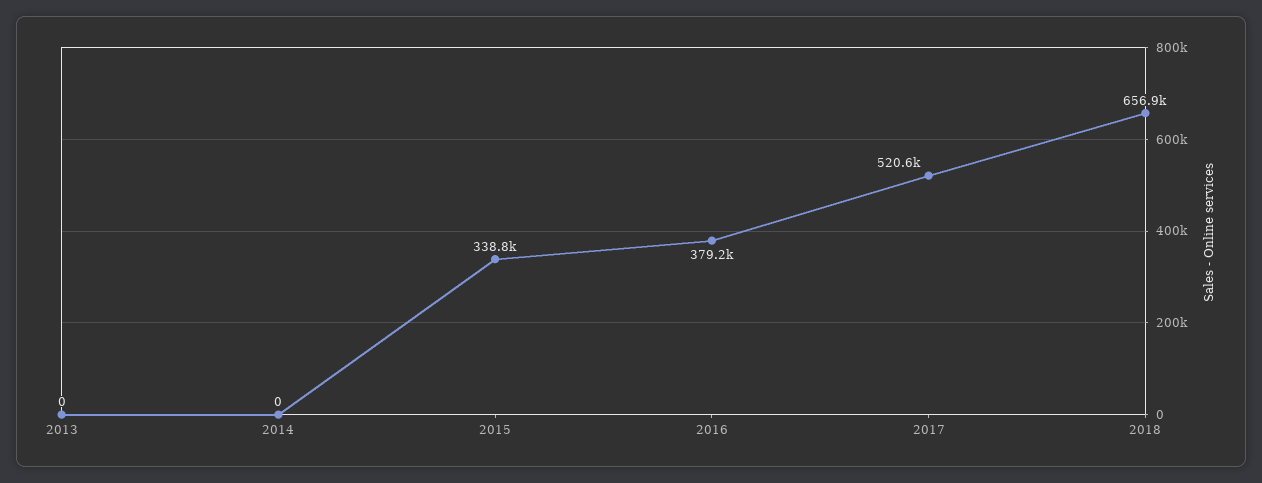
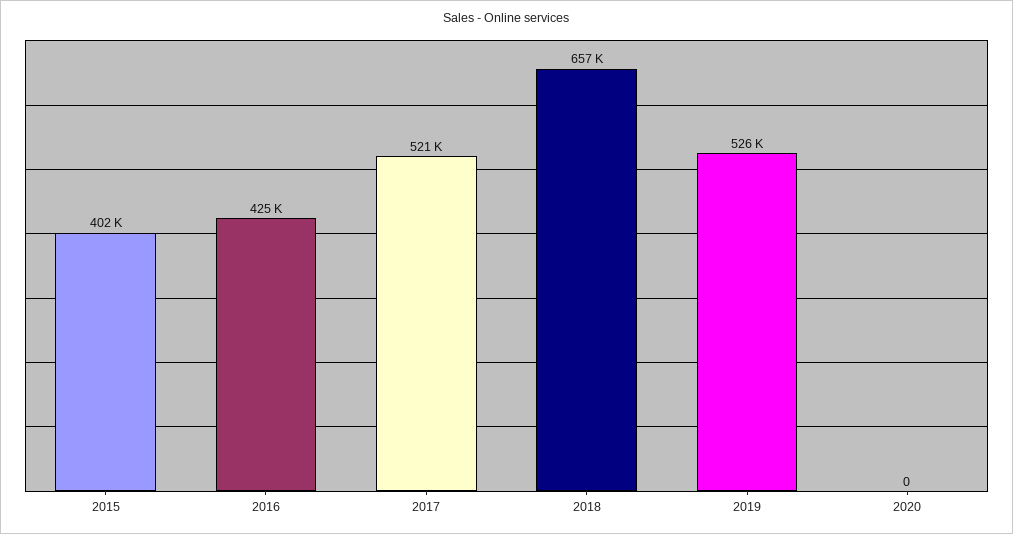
2013: 0 -> none
2014: 0 -> none
2015: 338800 -> 402000
2016: 379200 -> 425000
2019: none -> 526000
2020: none -> 0

